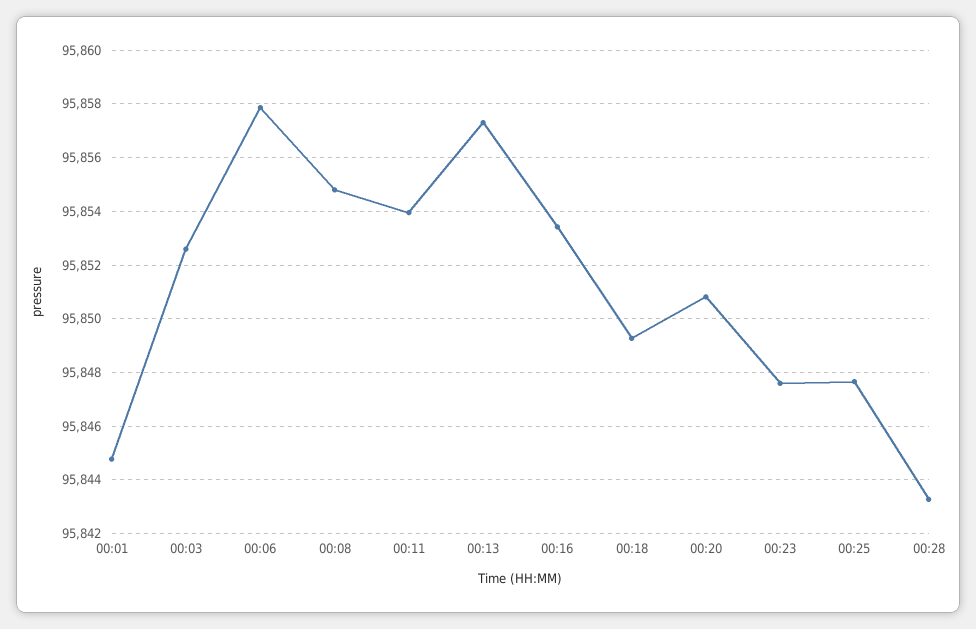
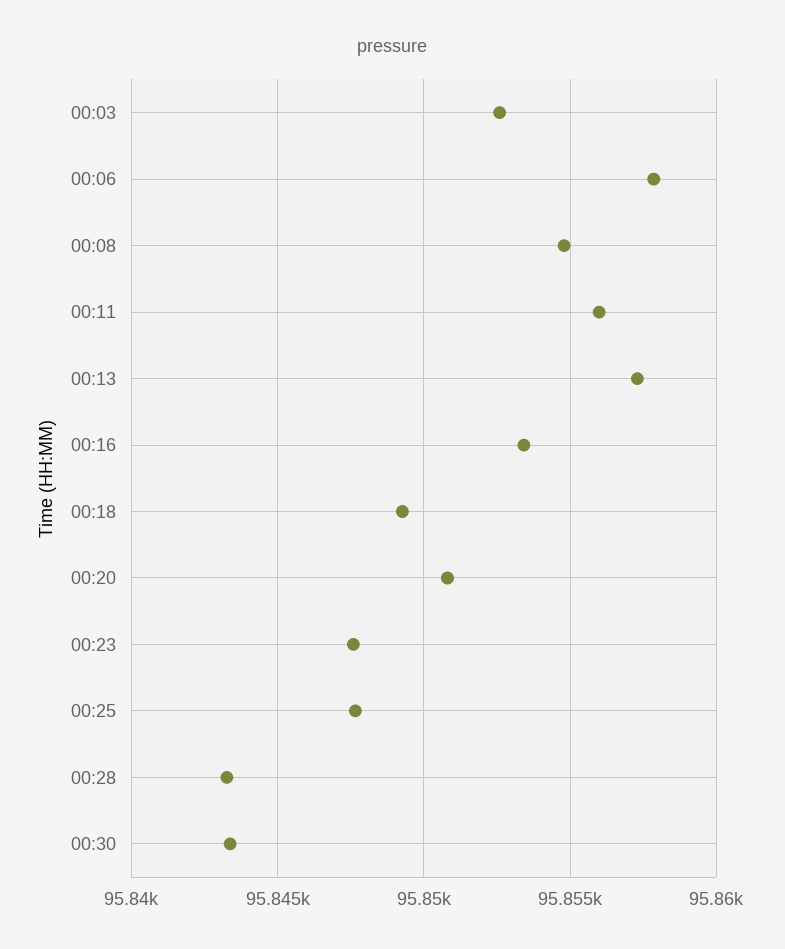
00:01: 95844.75 -> none
00:11: 95854 -> 95856
00:30: none -> 95843.5

